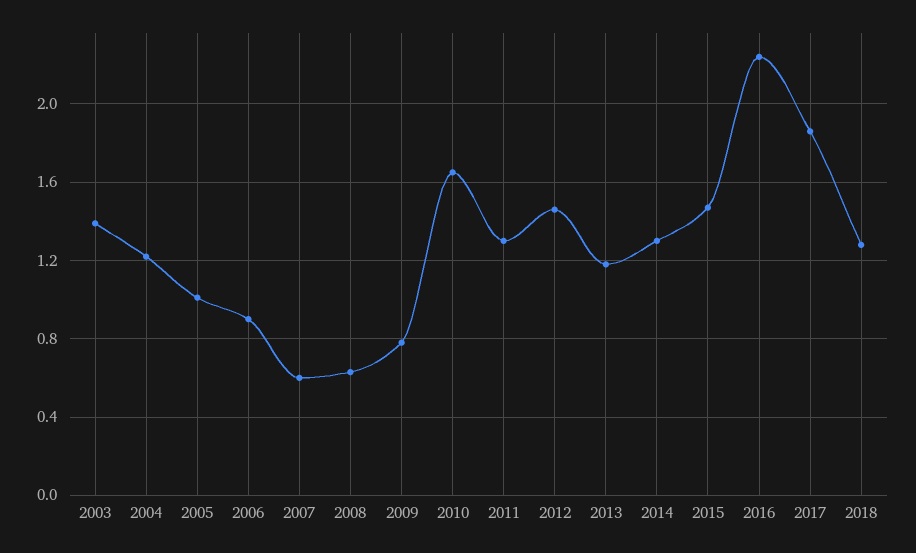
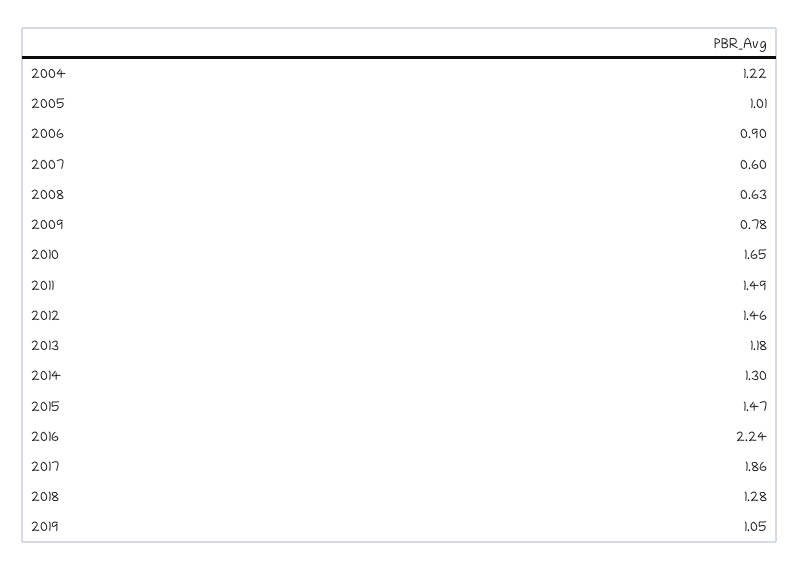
2003: 1.4 -> none
2011: 1.3 -> 1.49
2019: none -> 1.05

